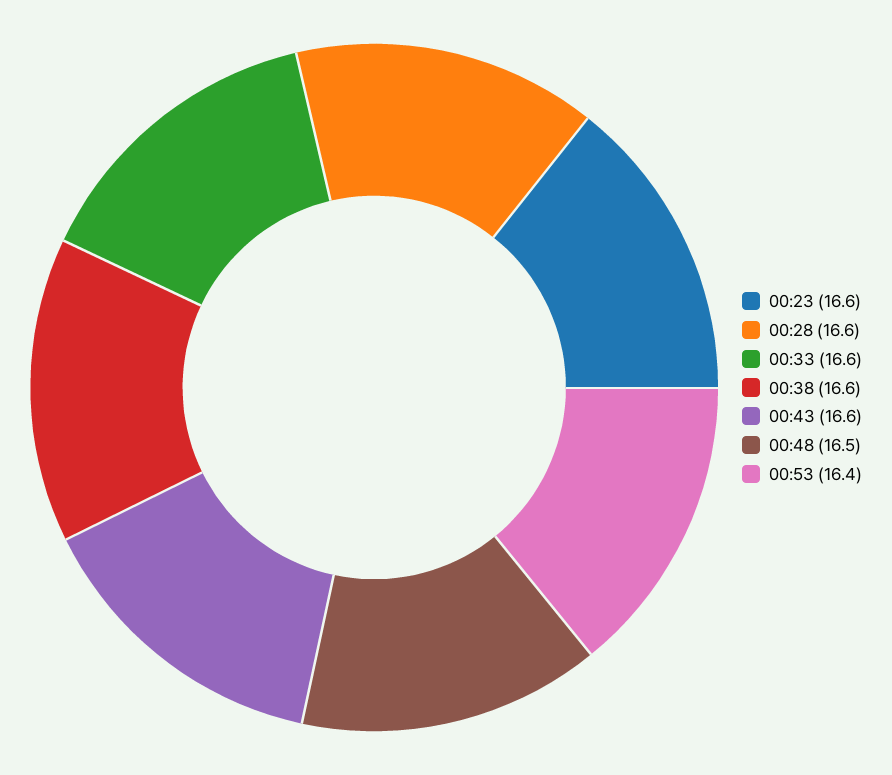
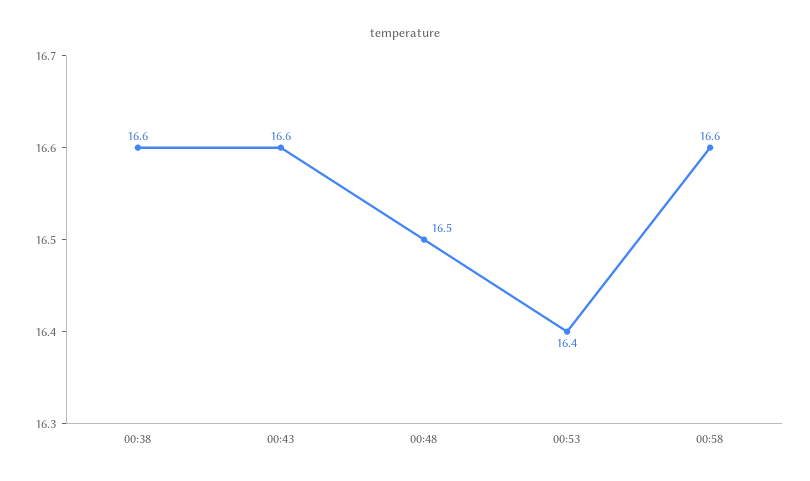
00:23: 16.6 -> none
00:28: 16.6 -> none
00:33: 16.6 -> none
00:58: none -> 16.6

